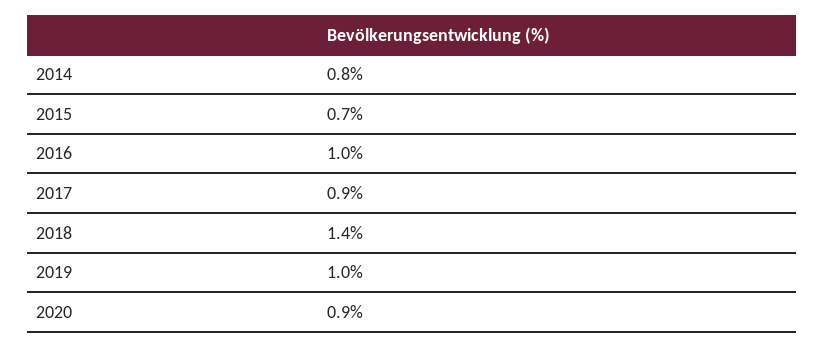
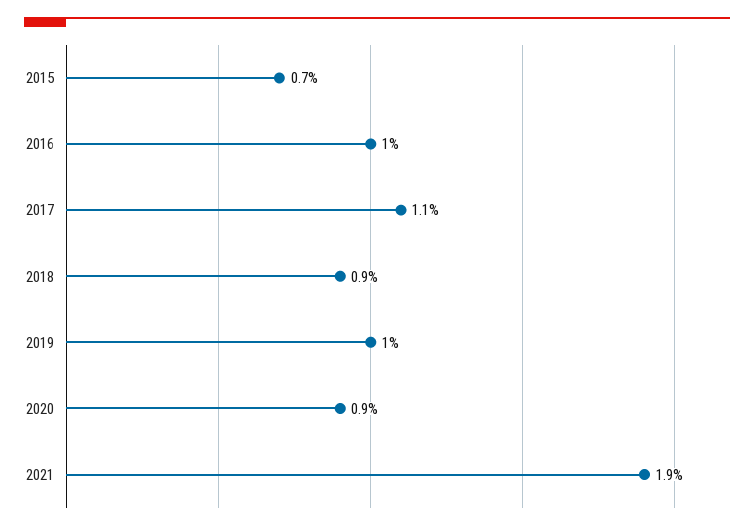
2014: 0.8 -> none
2017: 0.9 -> 1.1
2018: 1.4 -> 0.9
2021: none -> 1.9

